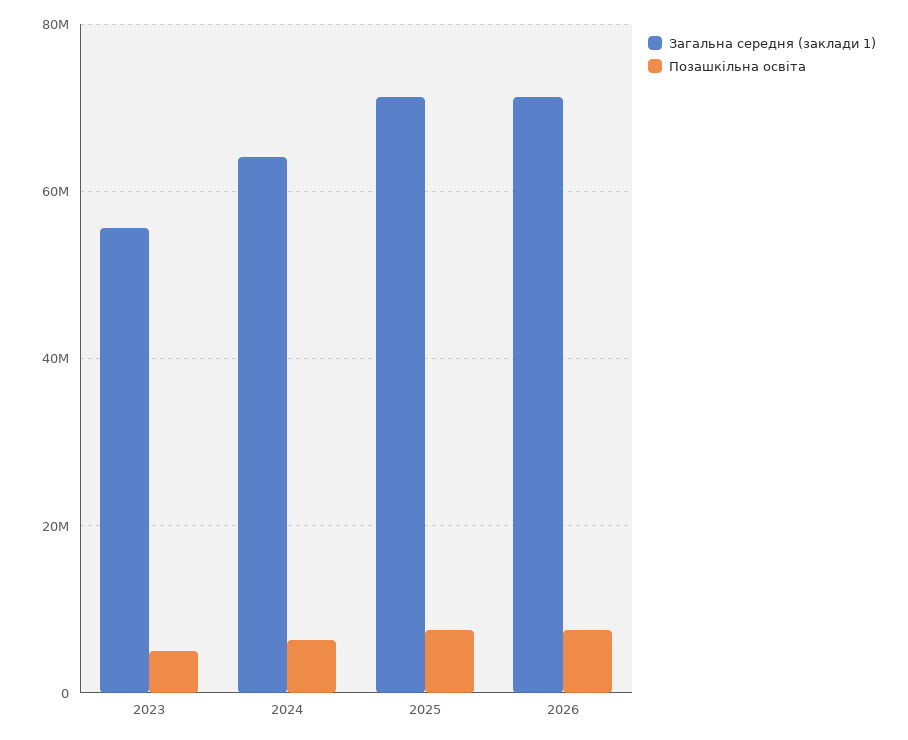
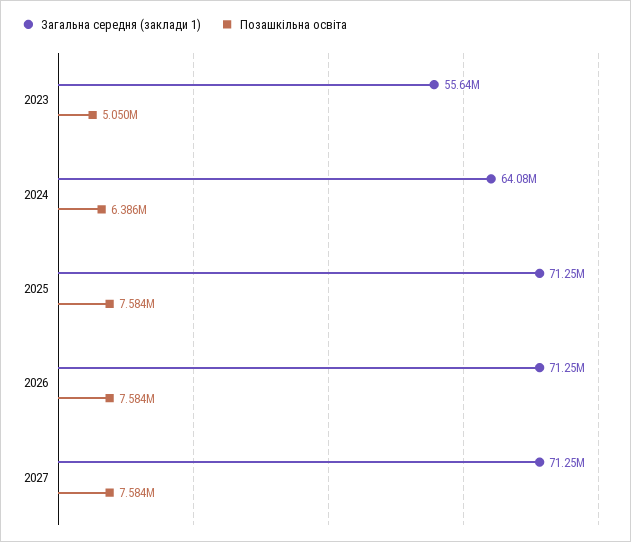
Загальна середня (заклади 1), 2027: none -> 71250000
Позашкільна освіта, 2027: none -> 7584000

